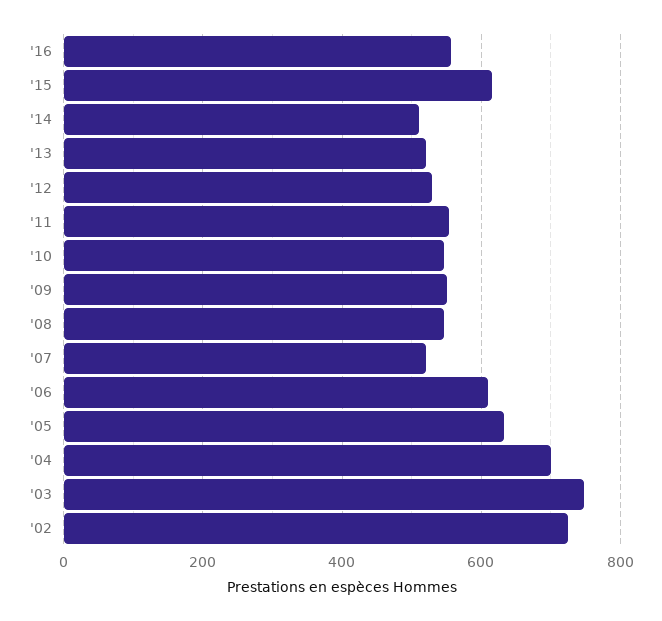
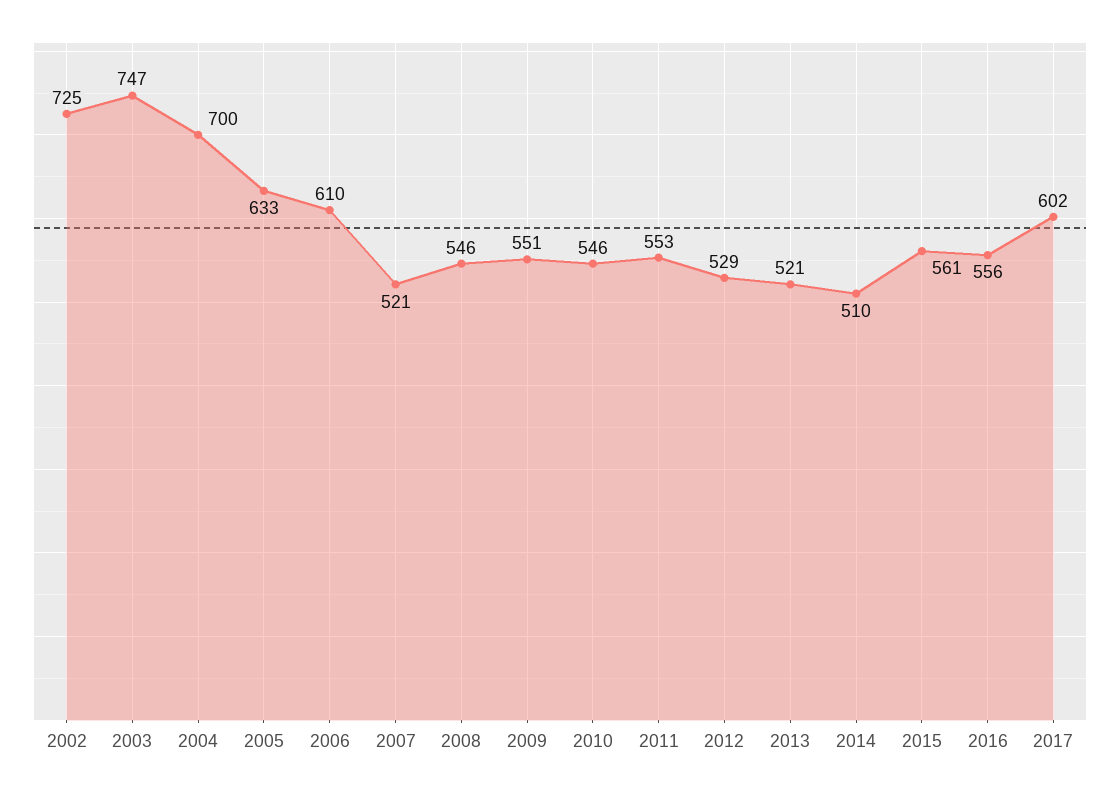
'15: 620 -> 561
2017: none -> 602

